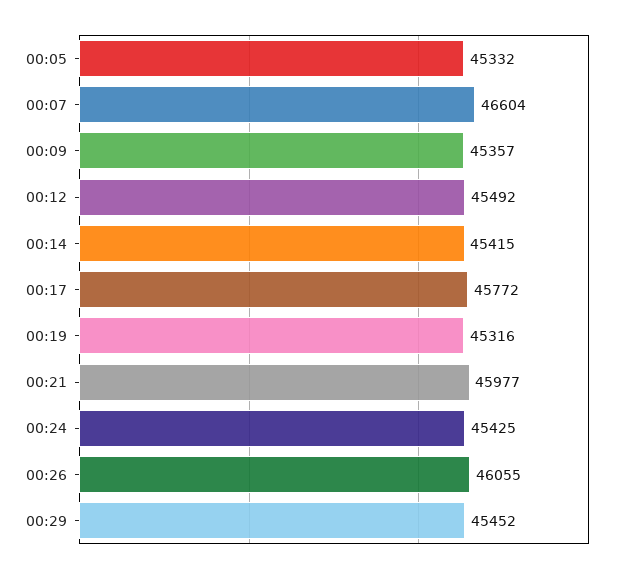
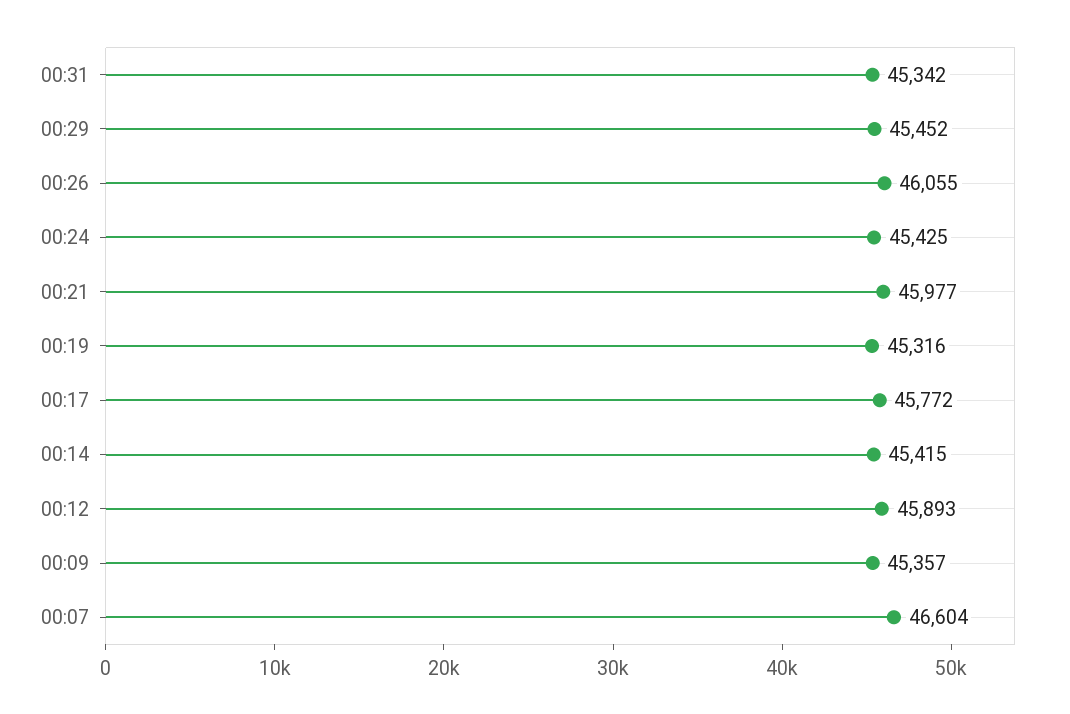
00:05: 45332 -> none
00:12: 45492 -> 45893
00:31: none -> 45342

